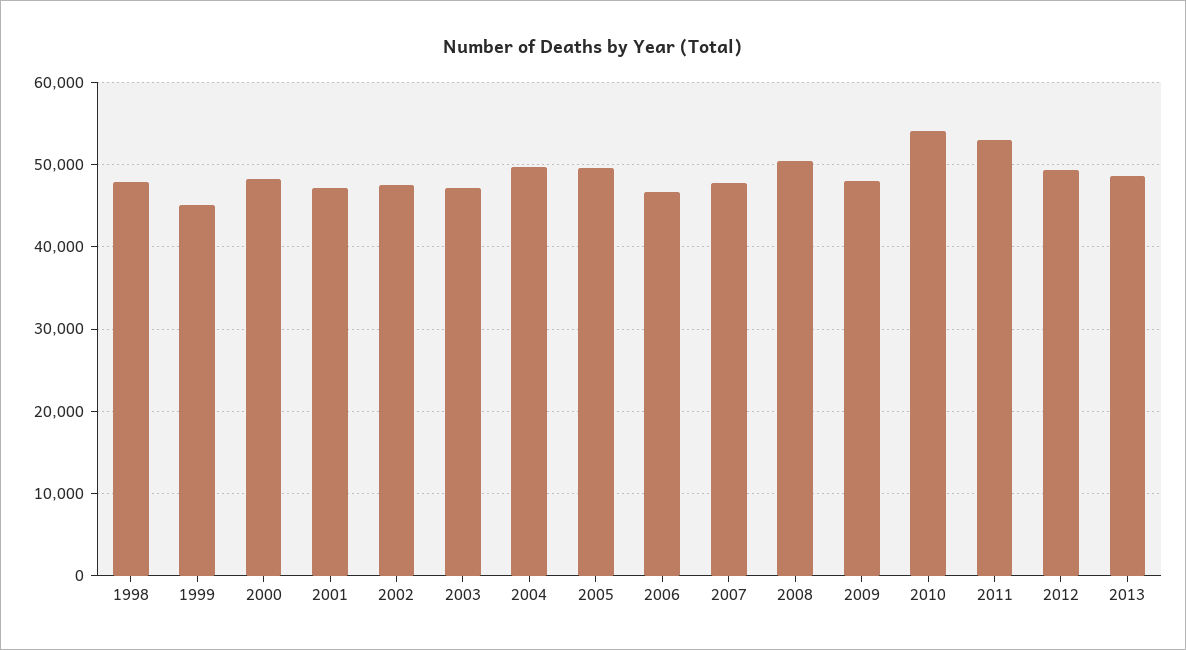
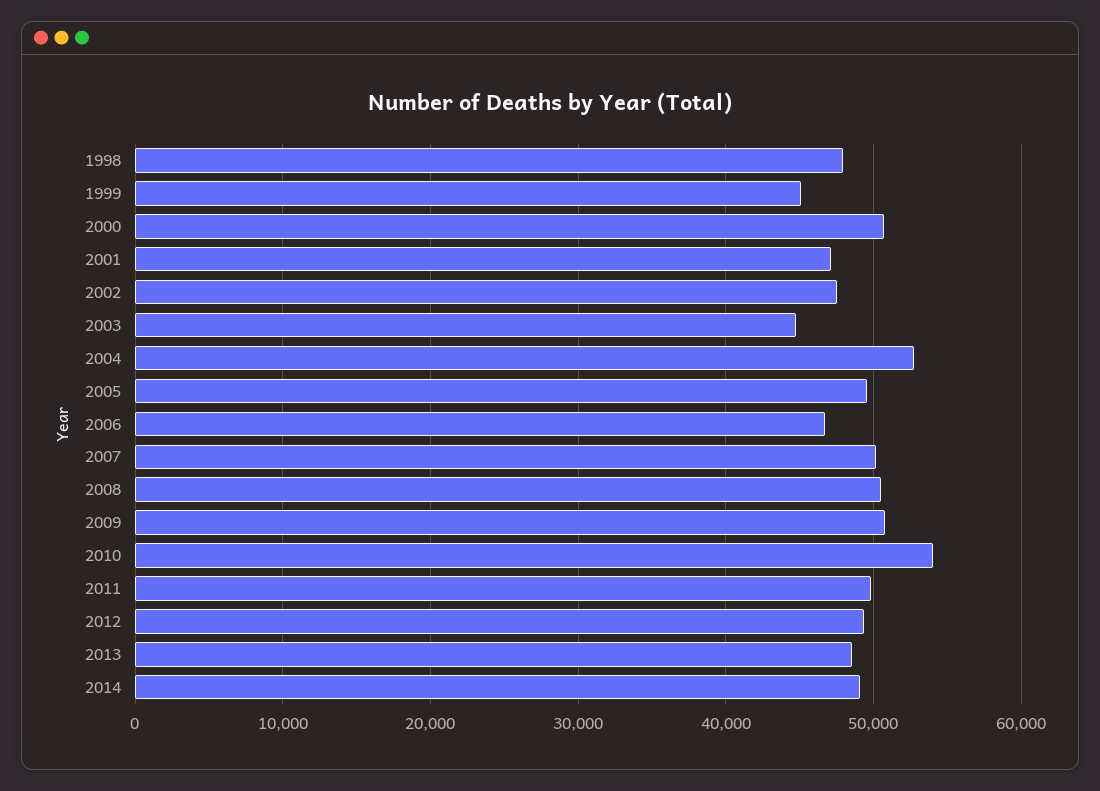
2000: 48000 -> 51000
2003: 47000 -> 45000
2004: 50000 -> 53000
2007: 48000 -> 50000
2009: 48000 -> 51000
2011: 53000 -> 50000
2014: none -> 49000

